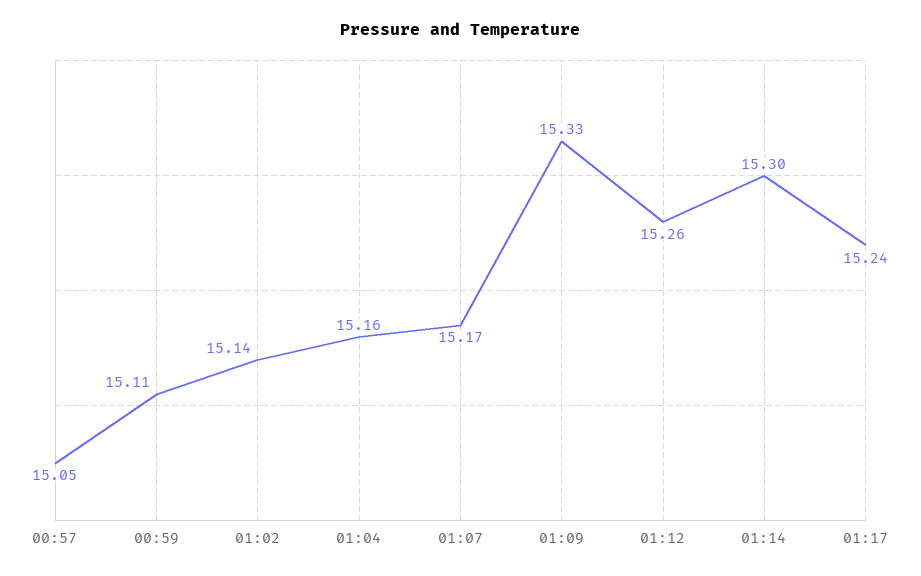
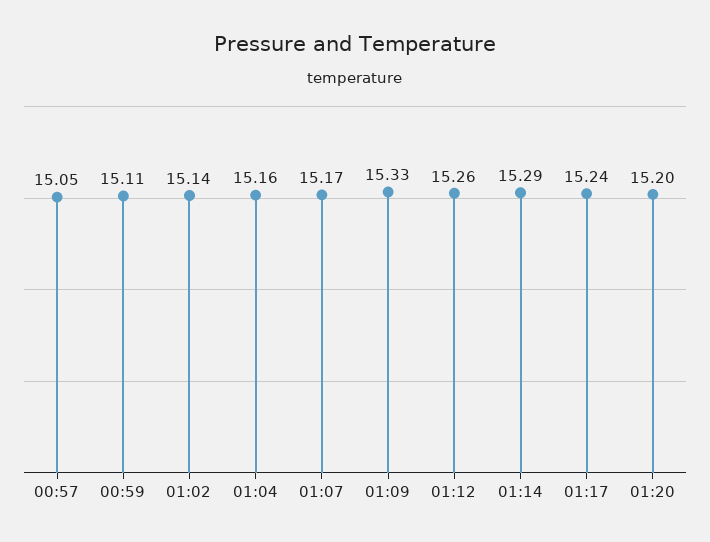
01:14: 15.3 -> 15.29
01:20: none -> 15.2

